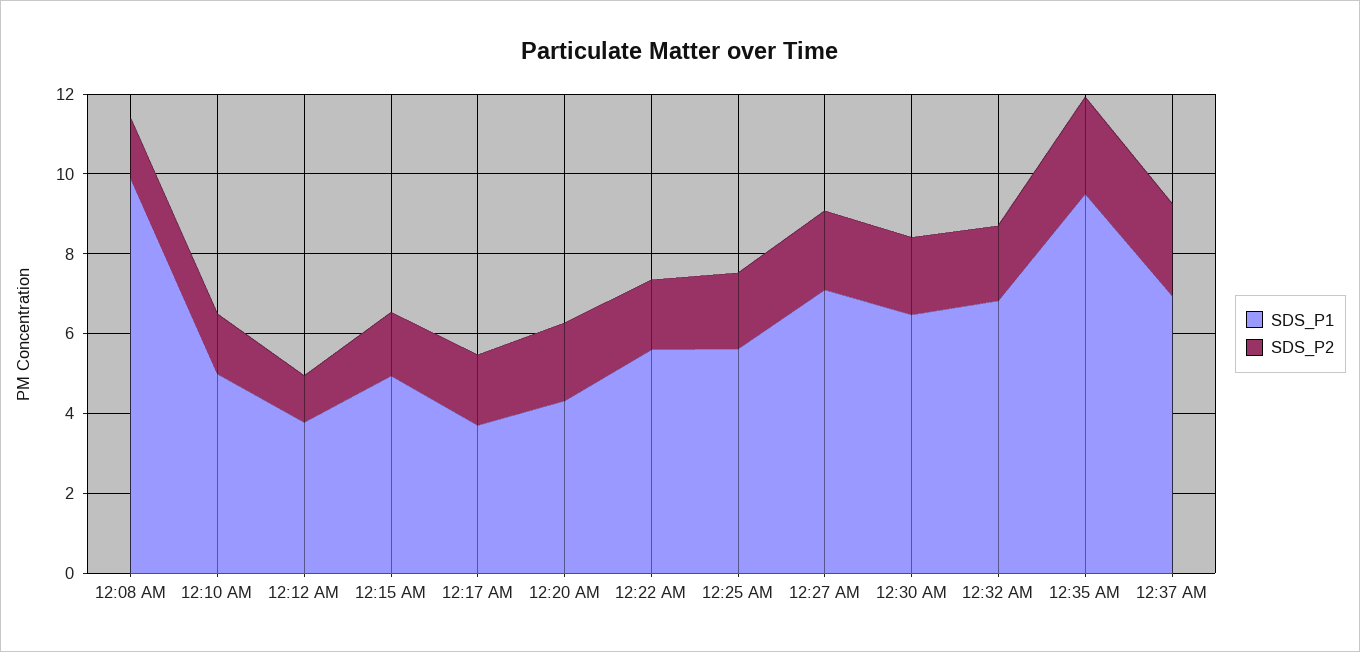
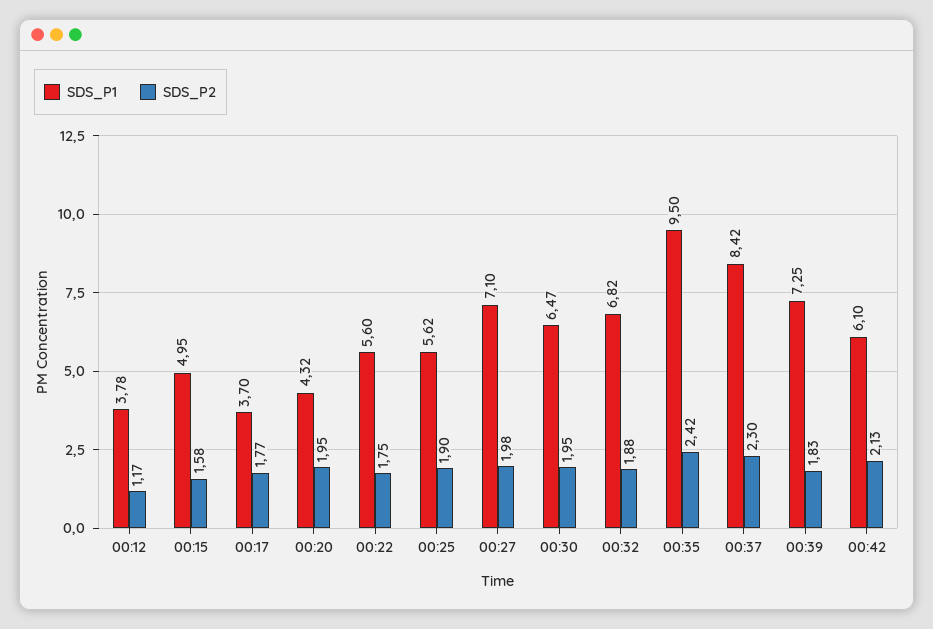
SDS_P1, 12:08 AM: 10 -> none
SDS_P2, 12:08 AM: 1.5 -> none
SDS_P1, 12:10 AM: 5 -> none
SDS_P2, 12:10 AM: 1.5 -> none
SDS_P1, 12:37 AM: 7 -> 8.42
SDS_P1, 00:39: none -> 7.25
SDS_P2, 00:39: none -> 1.83
SDS_P1, 00:42: none -> 6.1
SDS_P2, 00:42: none -> 2.13

